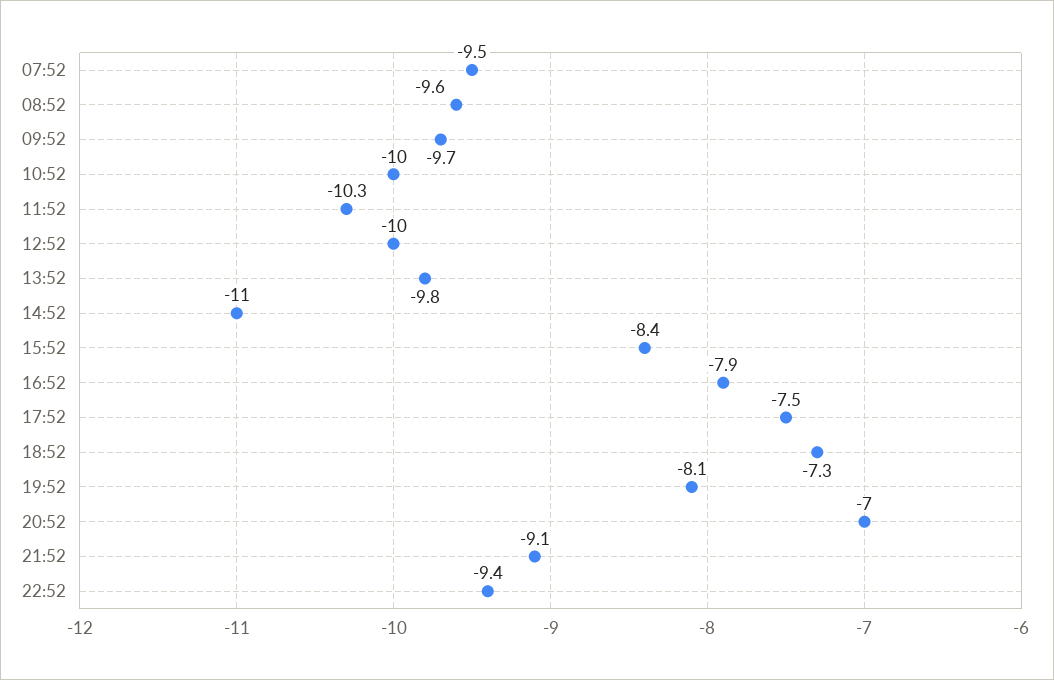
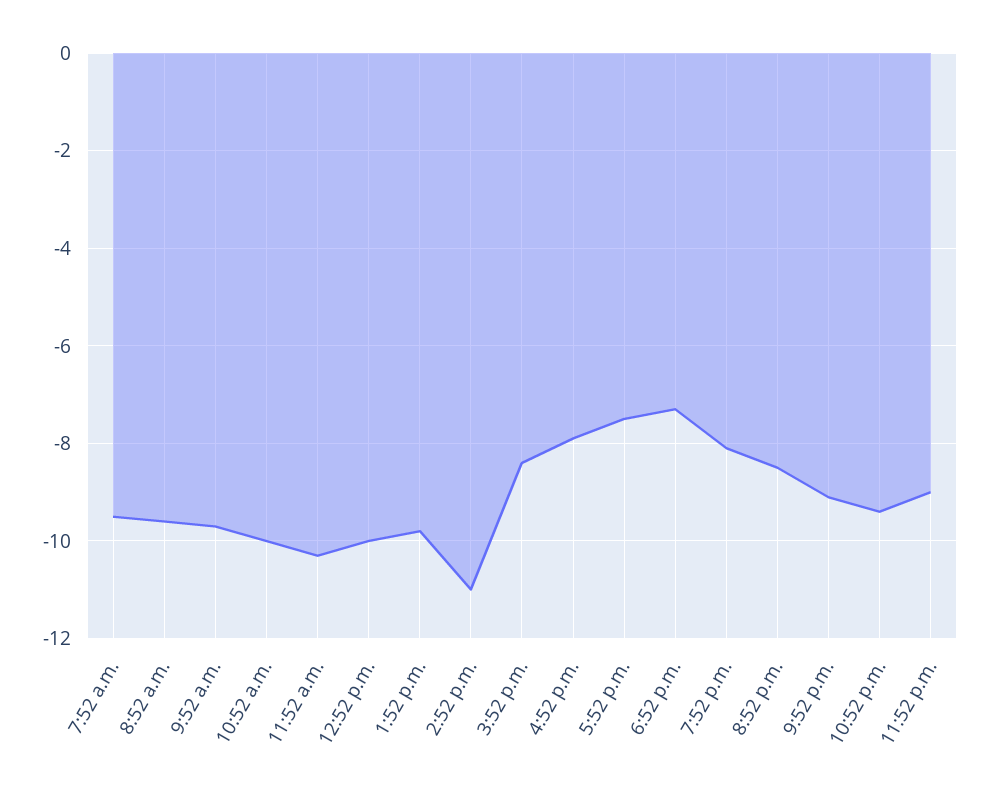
20:52: -7 -> -8.5
11:52 p.m.: none -> -9

